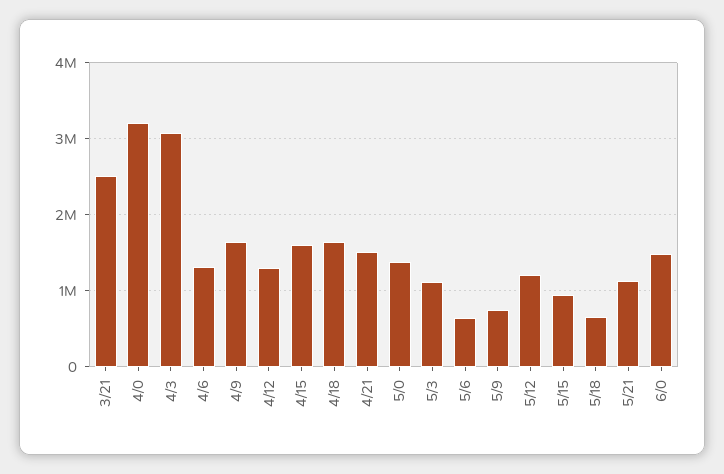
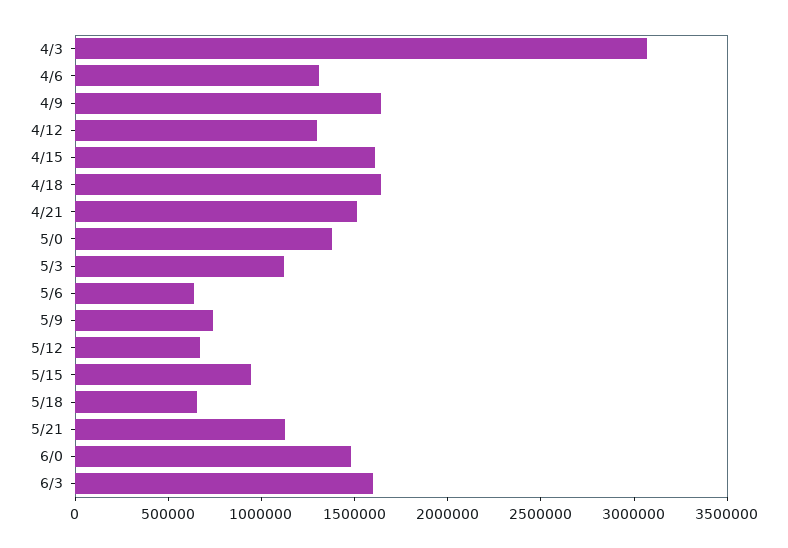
3/21: 2500000 -> none
4/0: 3200000 -> none
5/12: 1200000 -> 700000
6/3: none -> 1600000

